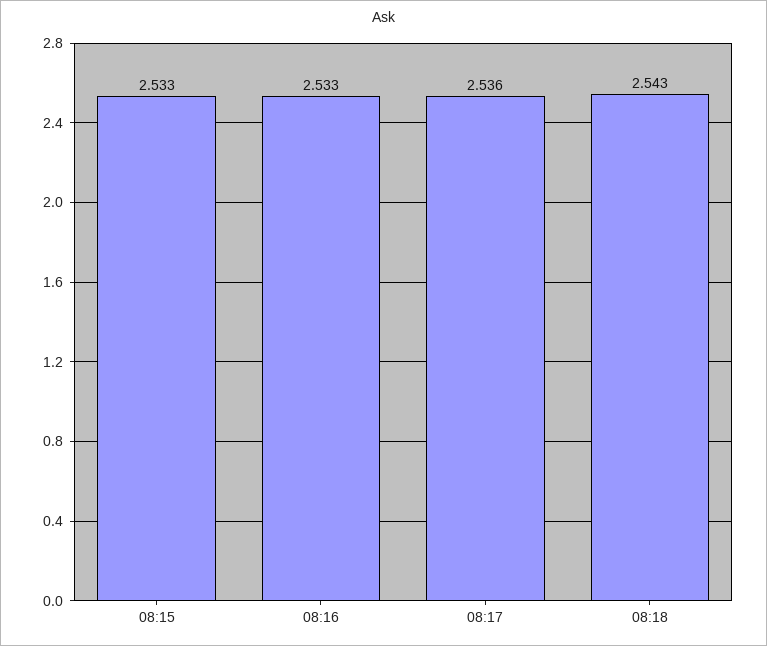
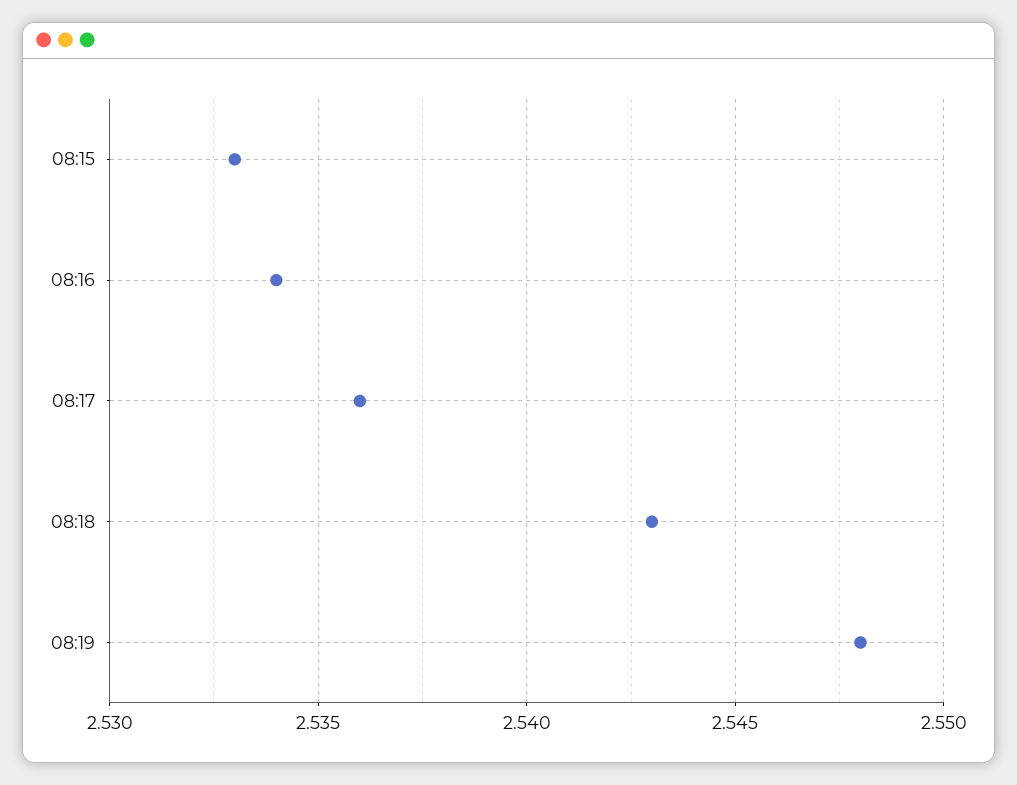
08:16: 2.533 -> 2.534
08:19: none -> 2.548

